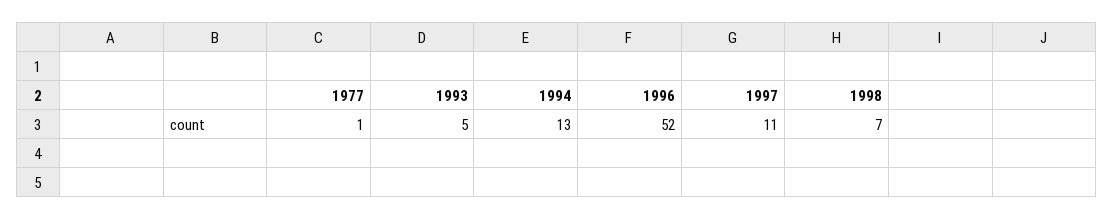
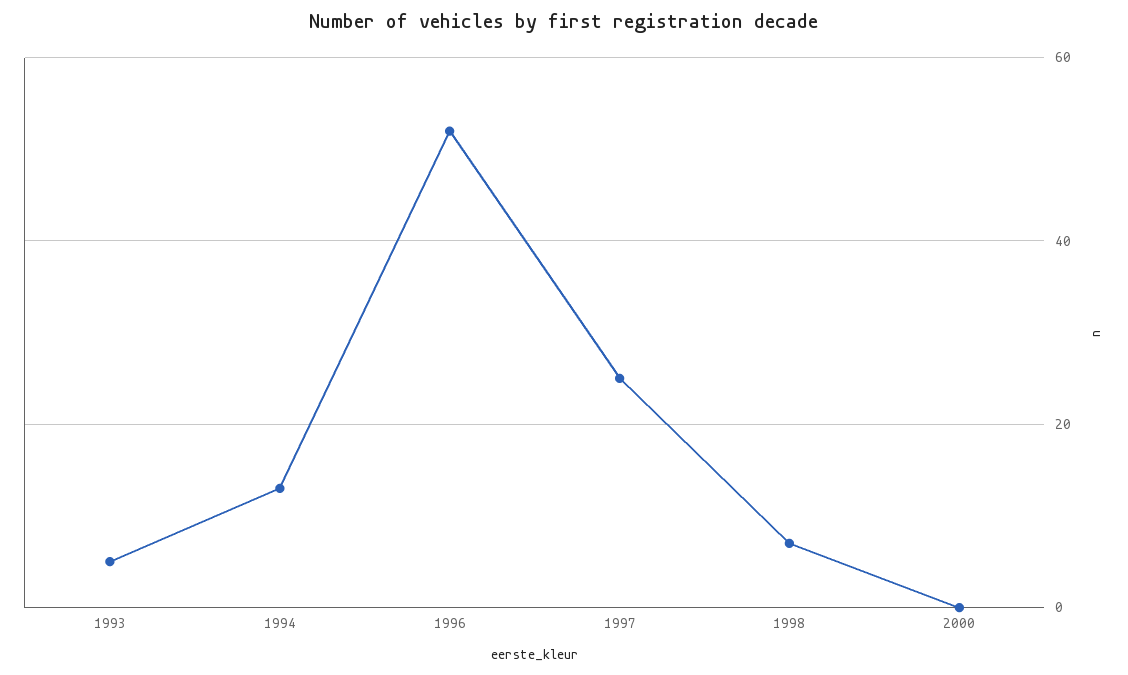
1977: 1 -> none
1997: 11 -> 25
2000: none -> 0

